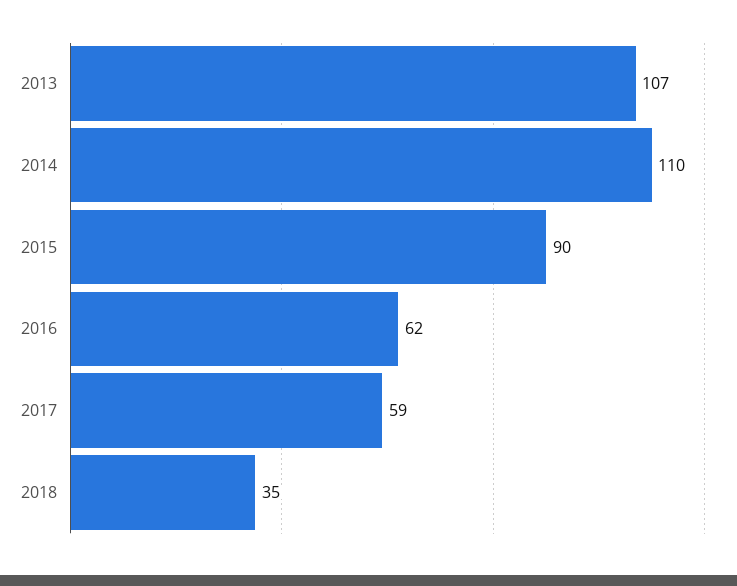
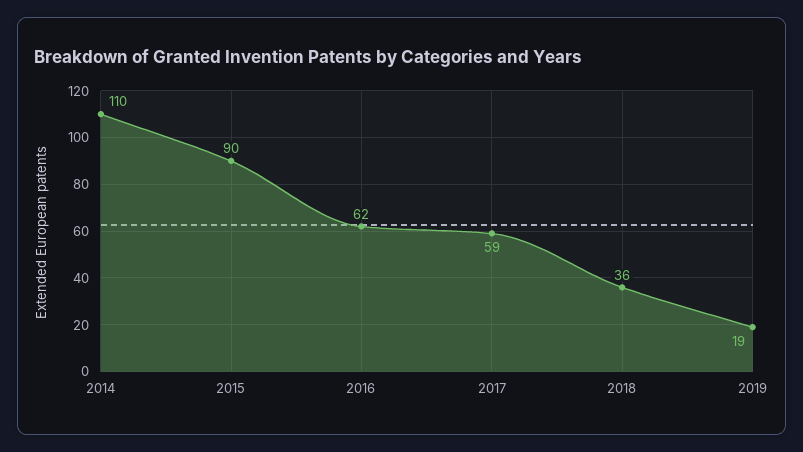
2013: 107 -> none
2018: 35 -> 36
2019: none -> 19

